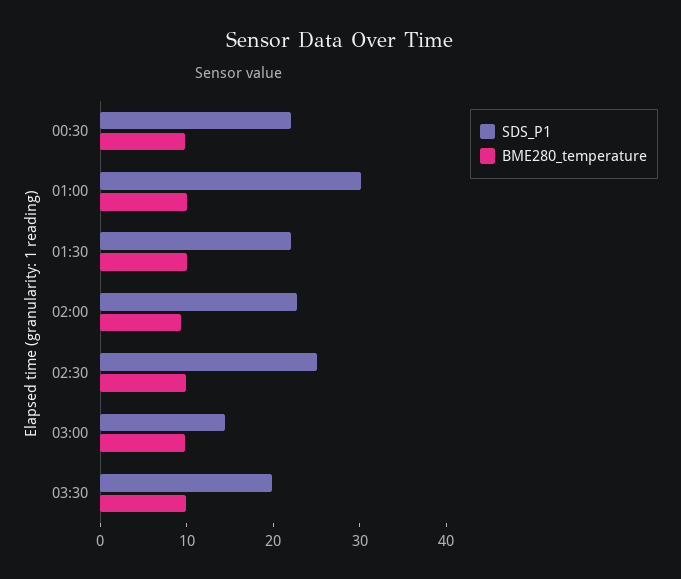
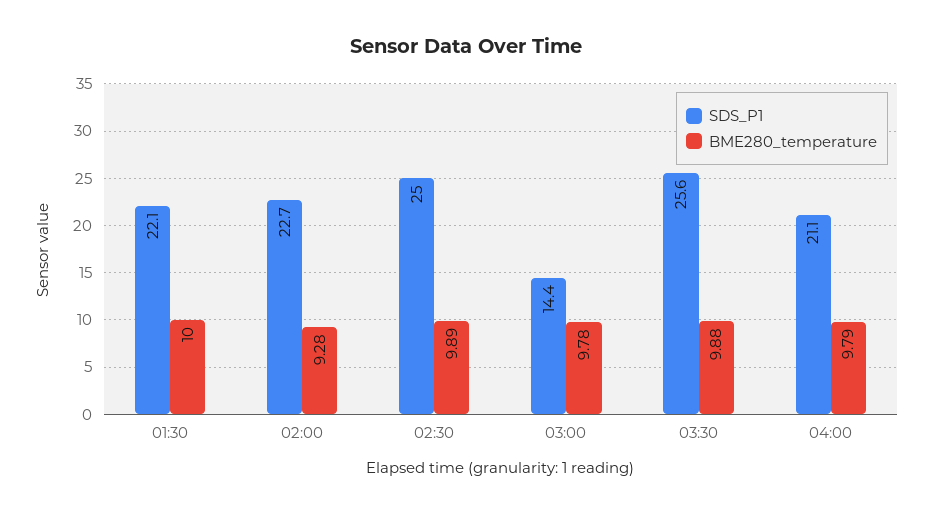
SDS_P1, 00:30: 22 -> none
BME280_temperature, 00:30: 10 -> none
SDS_P1, 01:00: 30 -> none
BME280_temperature, 01:00: 10 -> none
SDS_P1, 03:30: 20 -> 25.6
SDS_P1, 04:00: none -> 21.1
BME280_temperature, 04:00: none -> 9.79

